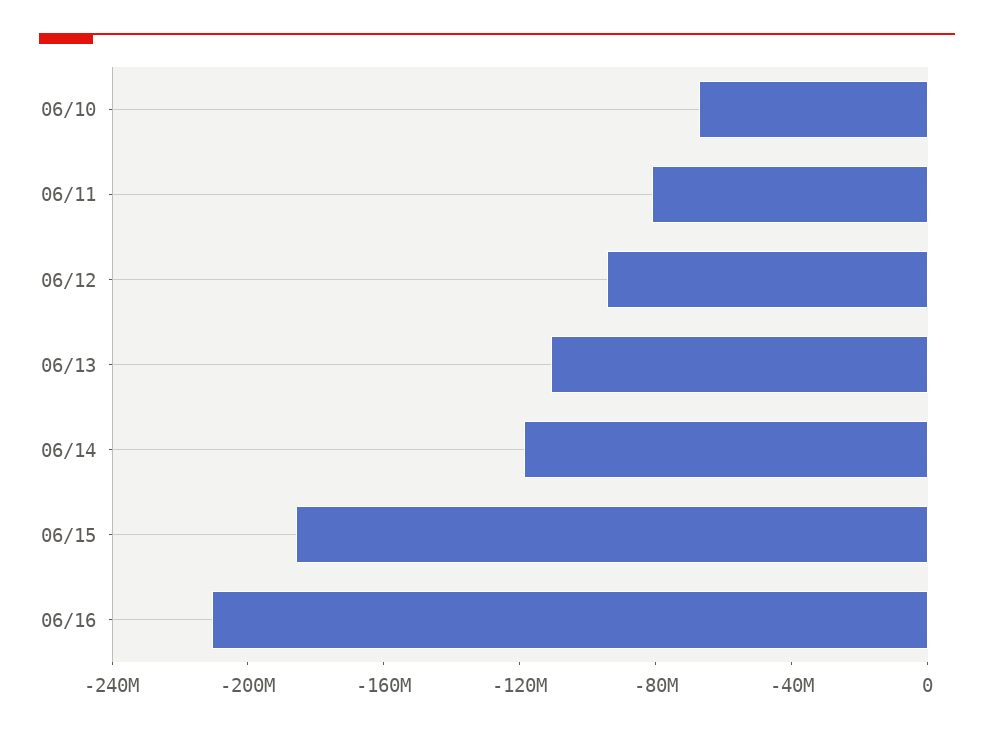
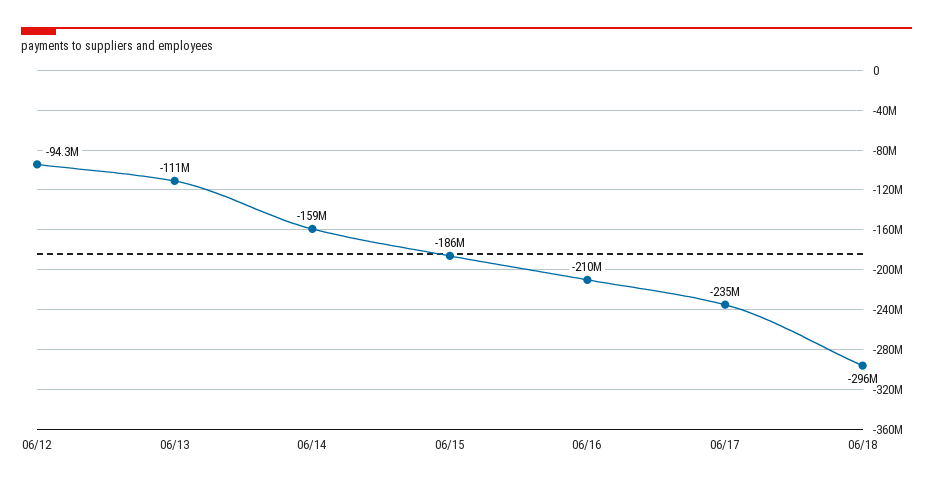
06/10: -70000000 -> none
06/11: -80000000 -> none
06/14: -120000000 -> -159000000
06/17: none -> -235000000
06/18: none -> -296000000

